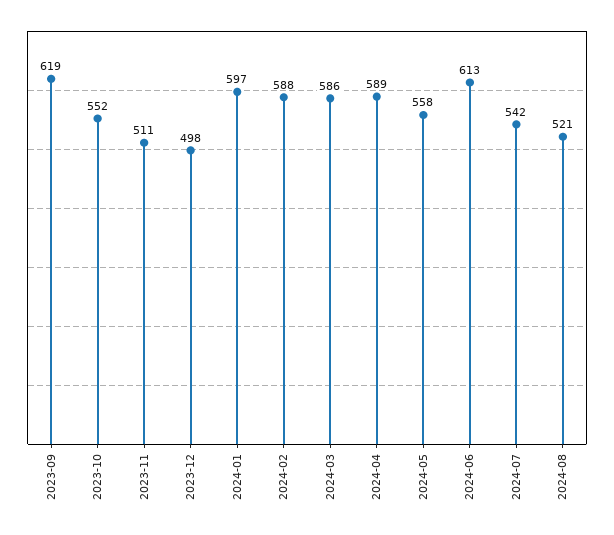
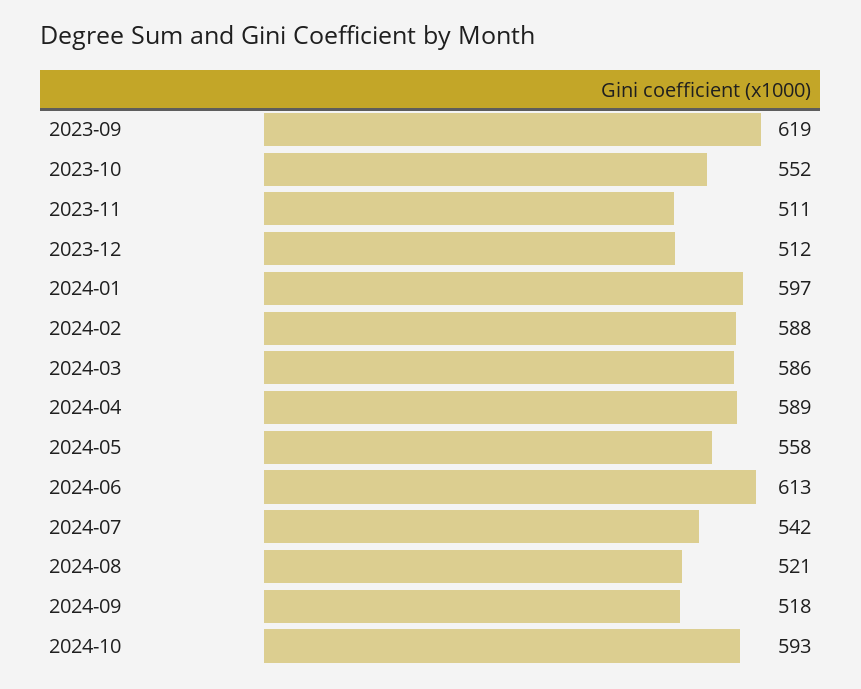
2023-12: 498 -> 512
2024-09: none -> 518
2024-10: none -> 593

